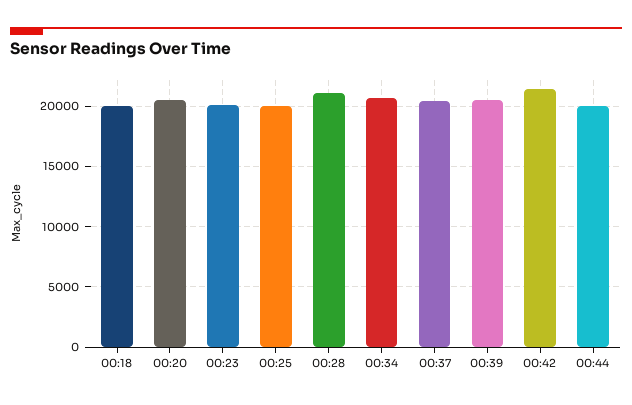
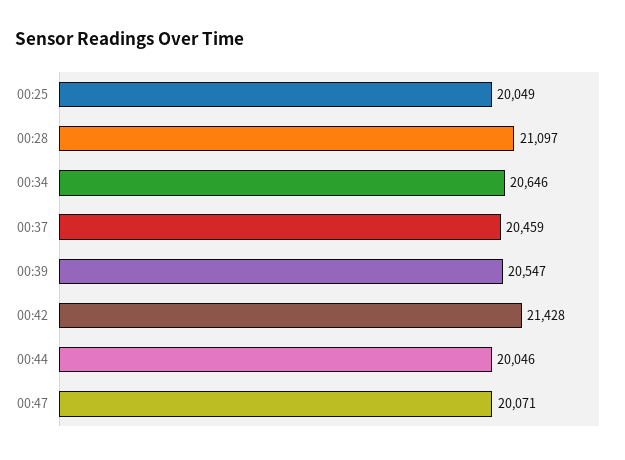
00:18: 20000 -> none
00:20: 20500 -> none
00:23: 20000 -> none
00:47: none -> 20071

